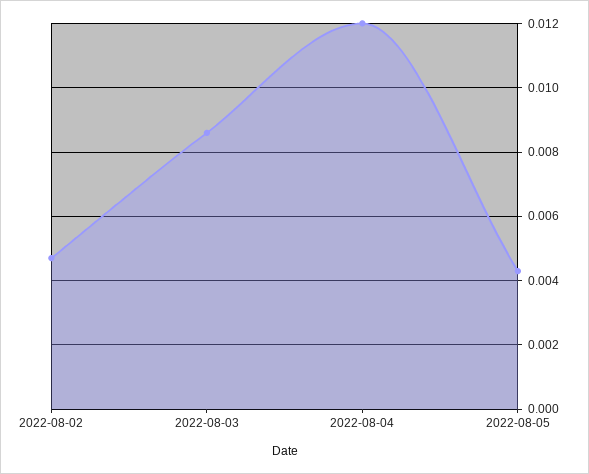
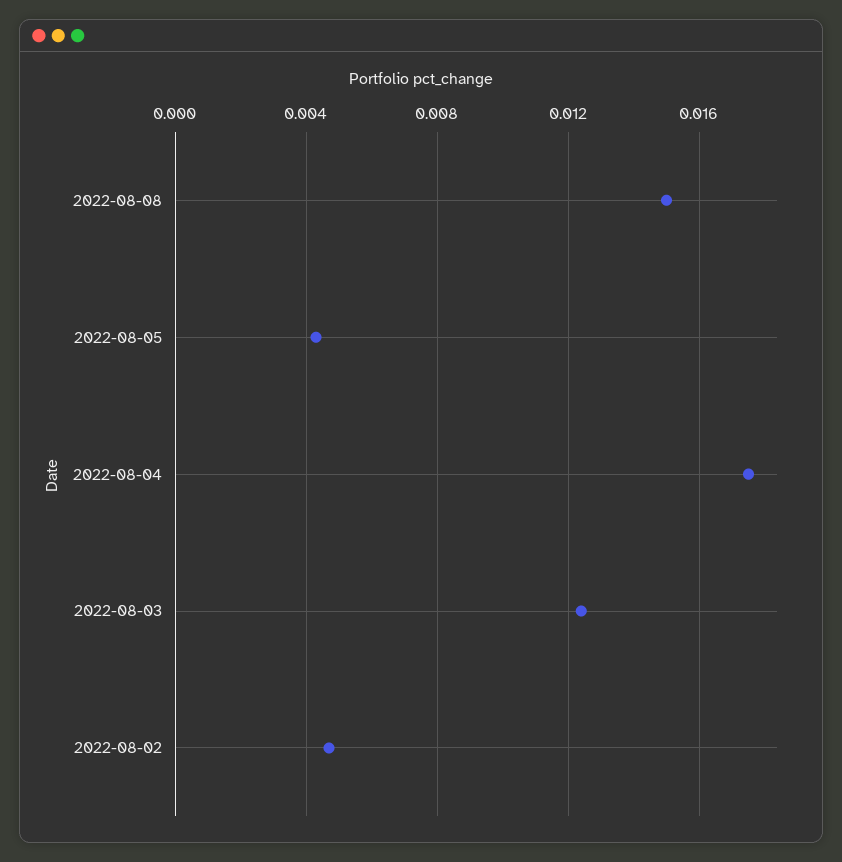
2022-08-03: 0.0085 -> 0.0125
2022-08-04: 0.012 -> 0.0175
2022-08-08: none -> 0.015

